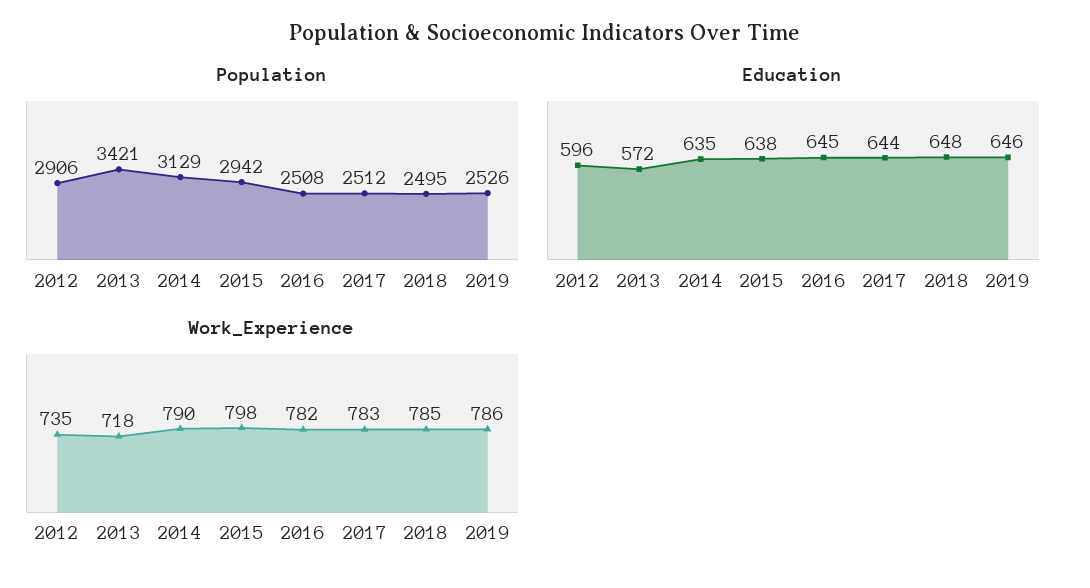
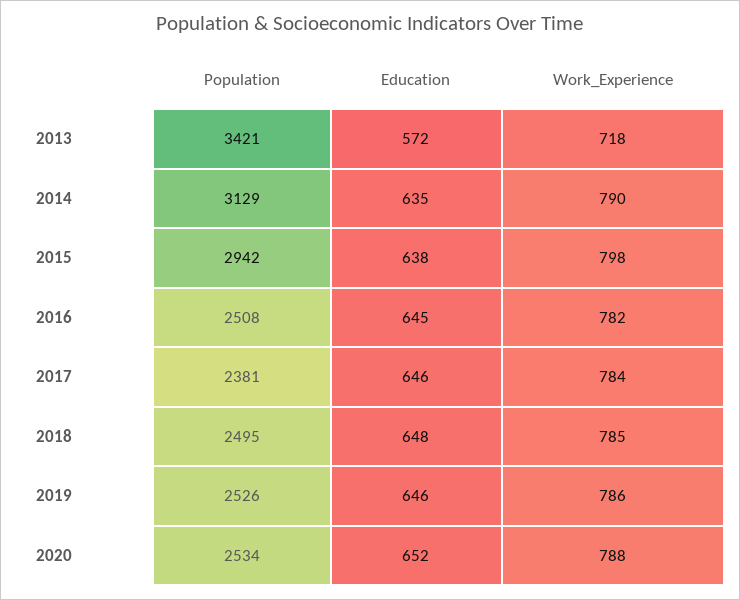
Population, 2012: 2906 -> none
Population, 2017: 2512 -> 2381
Education, 2012: 596 -> none
Education, 2017: 644 -> 646
Work_Experience, 2012: 735 -> none
Work_Experience, 2017: 783 -> 784
Population, 2020: none -> 2534
Education, 2020: none -> 652
Work_Experience, 2020: none -> 788

